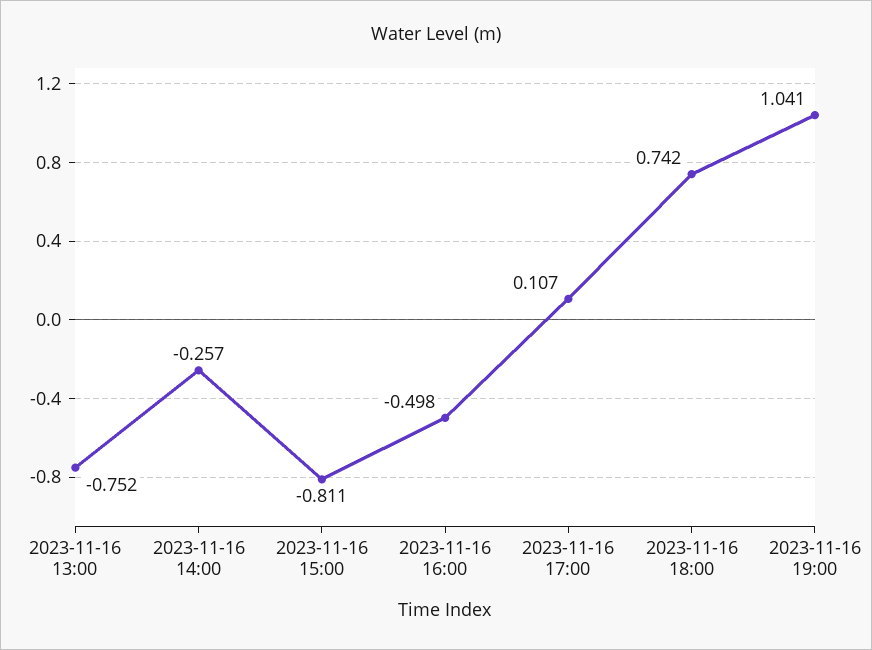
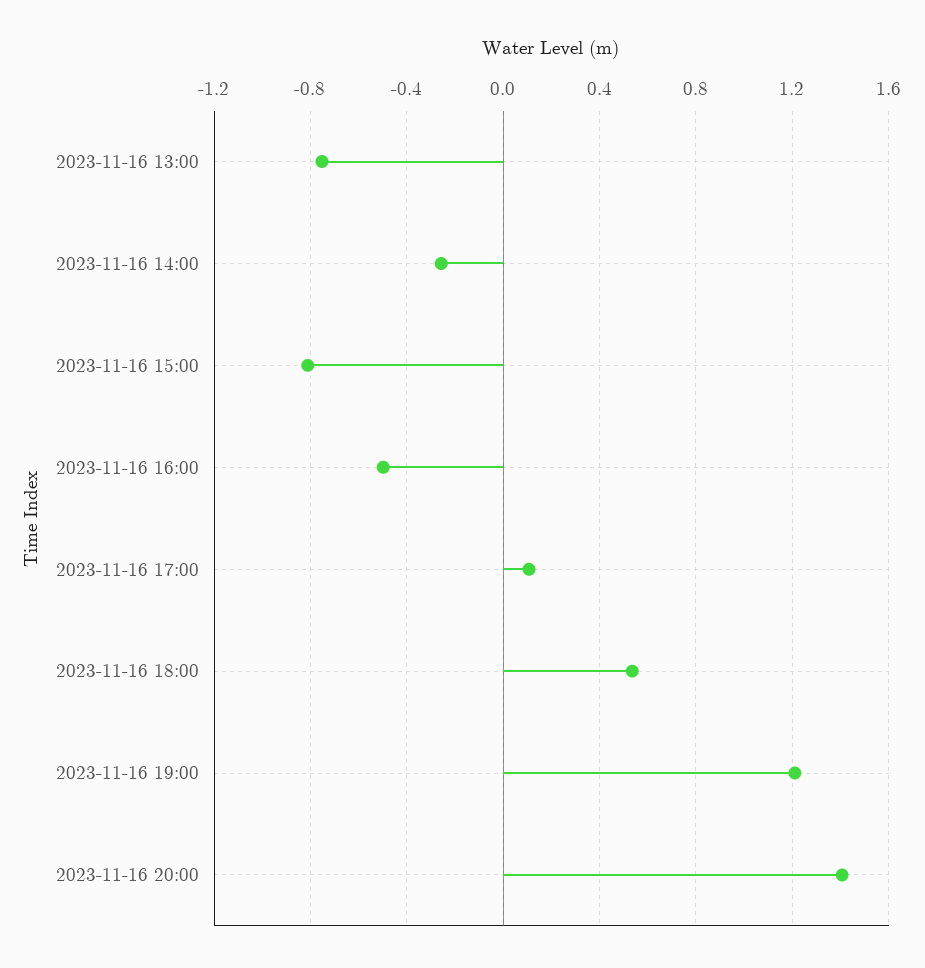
2023-11-16 18:00: 0.742 -> 0.55
2023-11-16 19:00: 1.041 -> 1.2
2023-11-16 20:00: none -> 1.4

